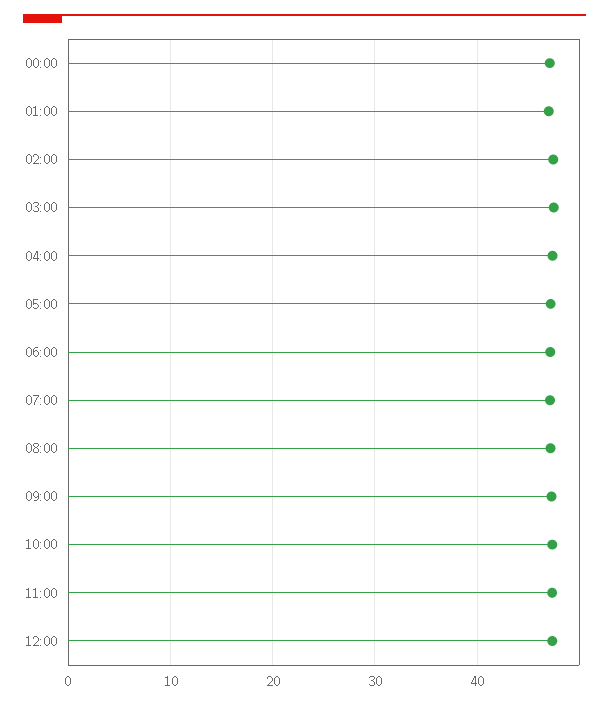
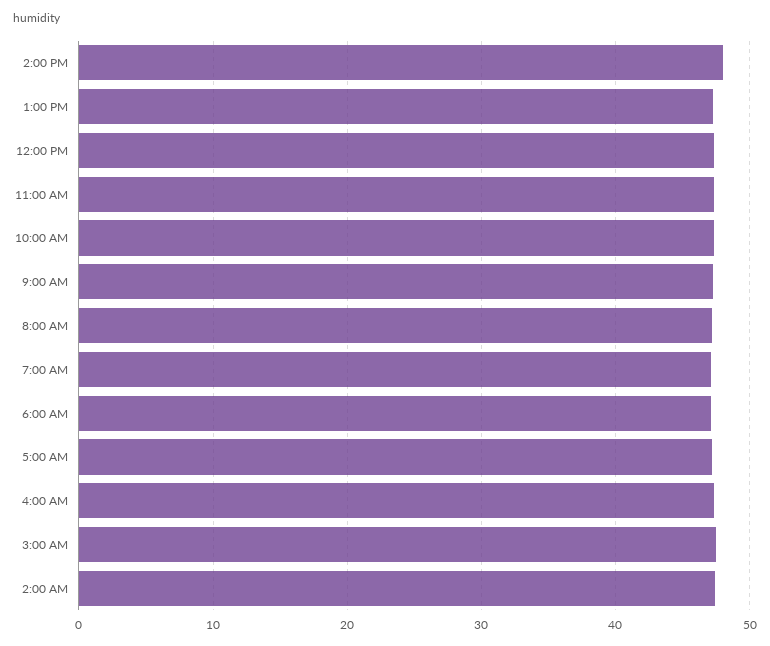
00:00: 47 -> none
01:00: 47 -> none
2:00 PM: none -> 48
1:00 PM: none -> 47

